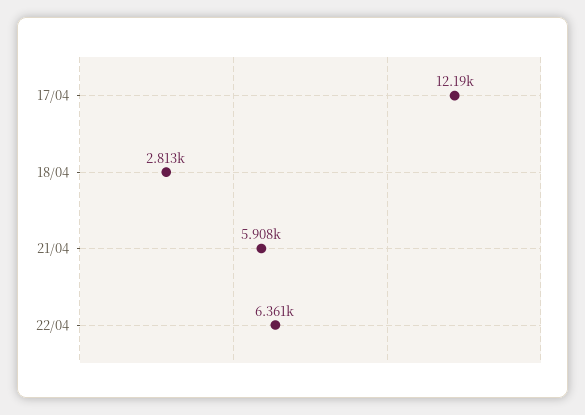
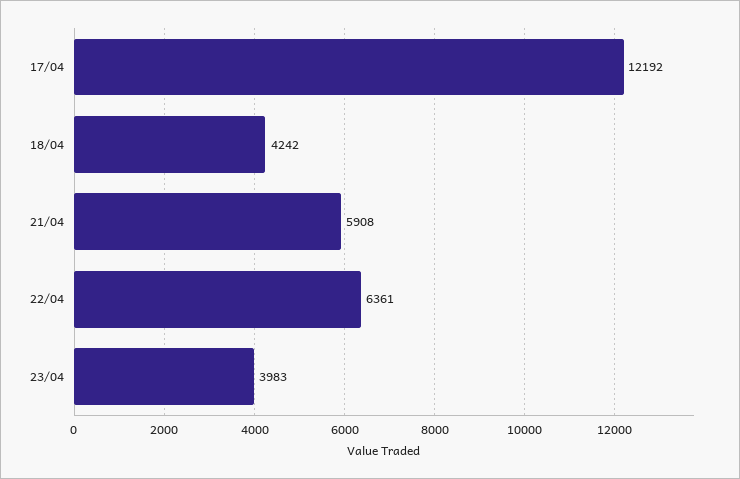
18/04: 2813 -> 4242
23/04: none -> 3983

